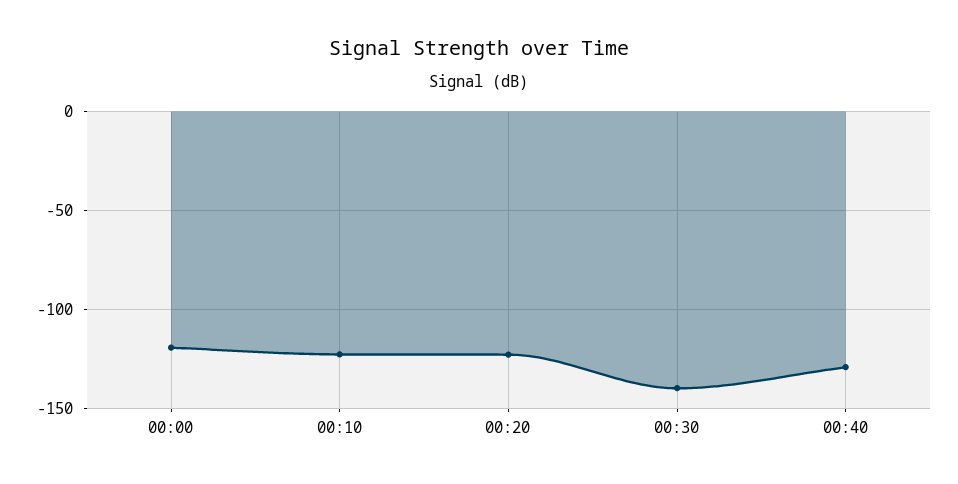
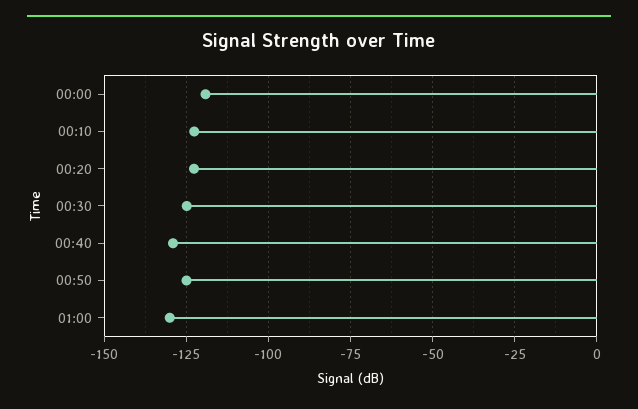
00:30: -140 -> -125
00:50: none -> -125
01:00: none -> -130

